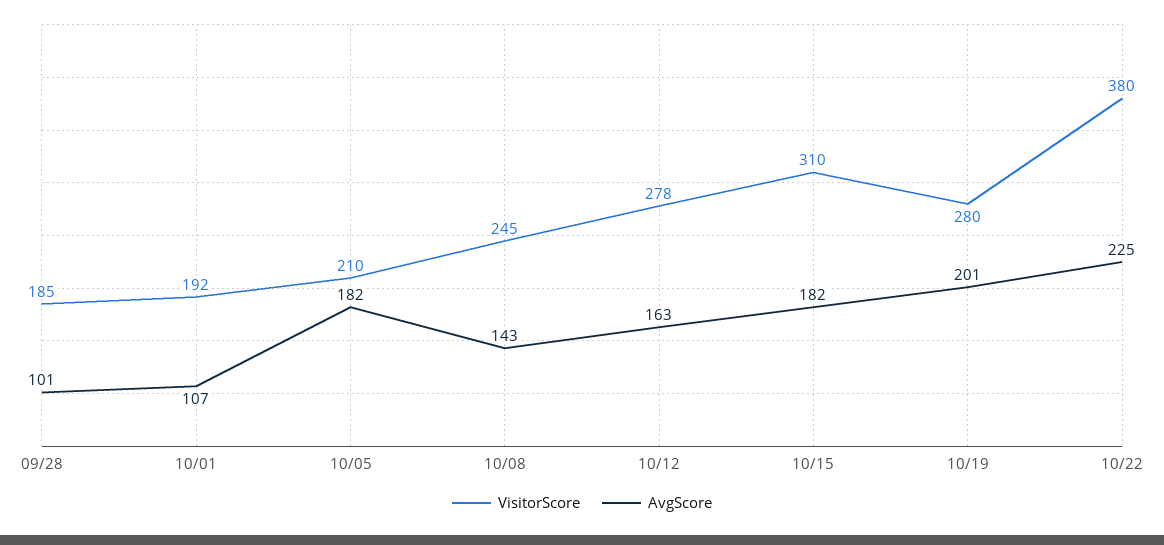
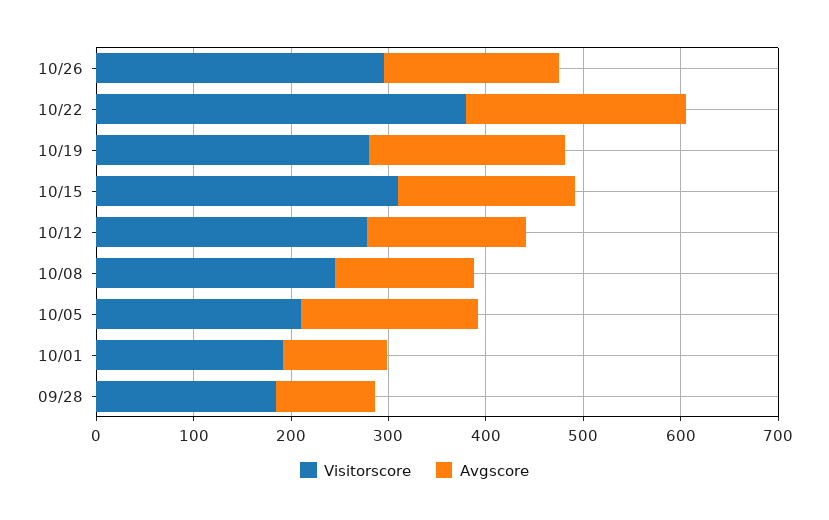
VisitorScore, 10/26: none -> 300
AvgScore, 10/26: none -> 180

